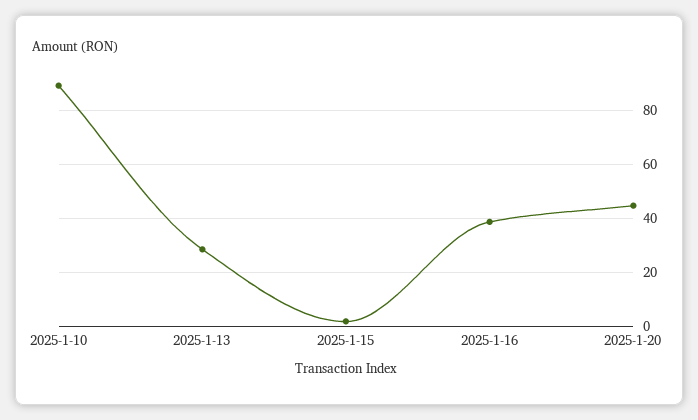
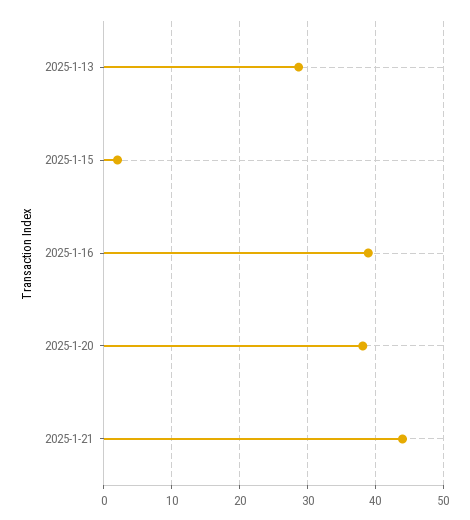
2025-1-10: 90 -> none
2025-1-20: 45 -> 38
2025-1-21: none -> 44

